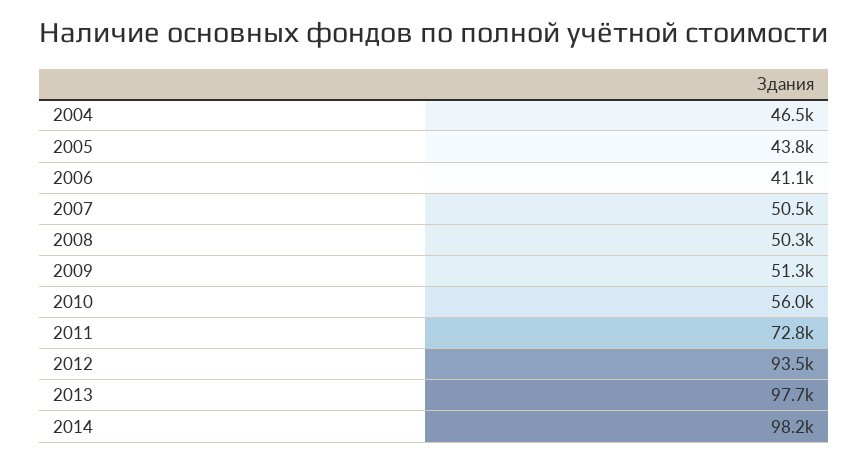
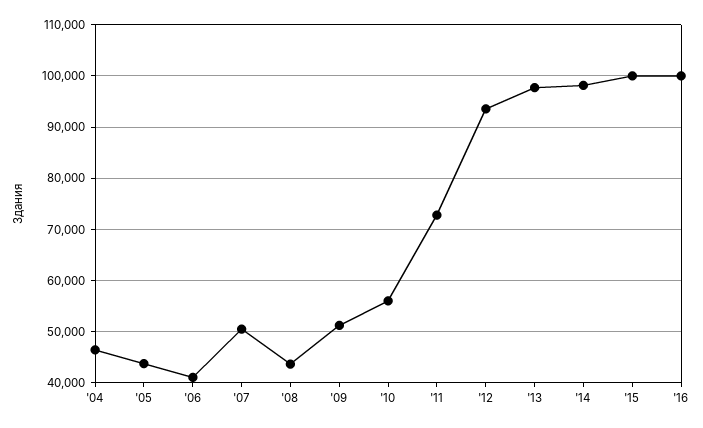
2008: 50300 -> 44000
'15: none -> 100000
'16: none -> 100000

